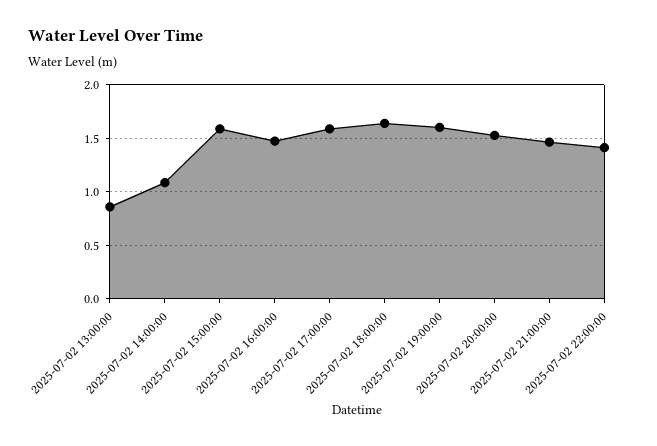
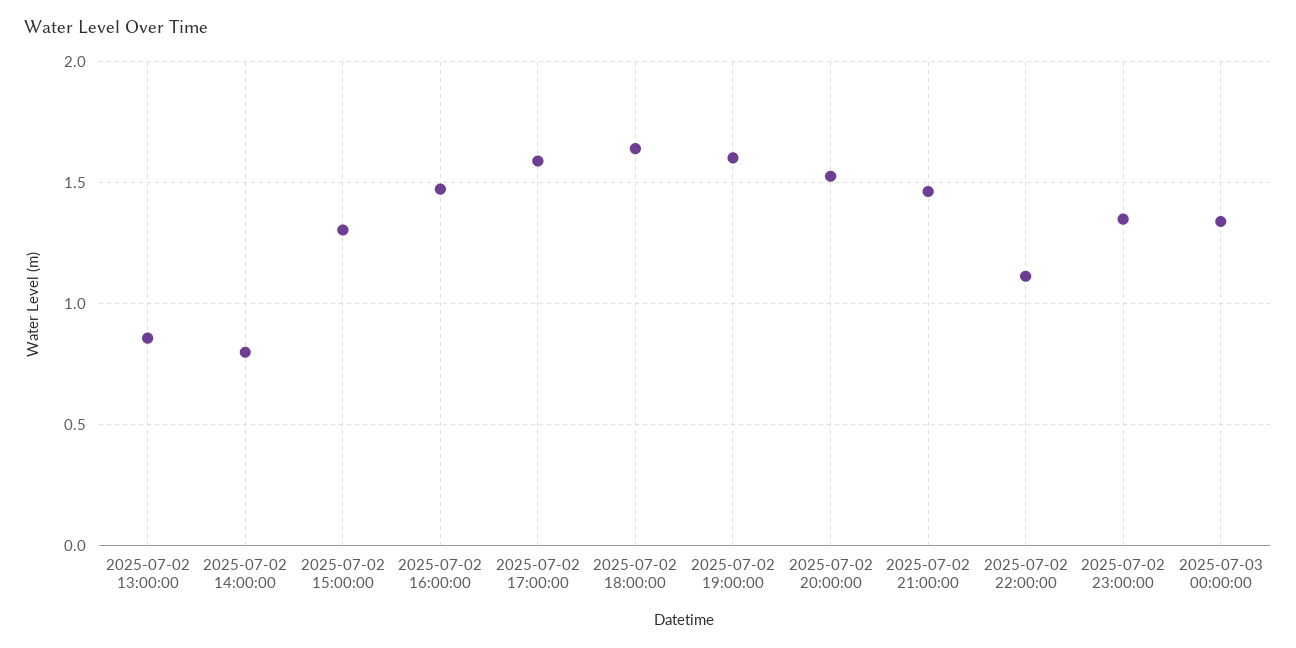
2025-07-02 14:00:00: 1.1 -> 0.8
2025-07-02 15:00:00: 1.6 -> 1.3
2025-07-02 22:00:00: 1.4 -> 1.1
2025-07-02 23:00:00: none -> 1.35
2025-07-03 00:00:00: none -> 1.35

